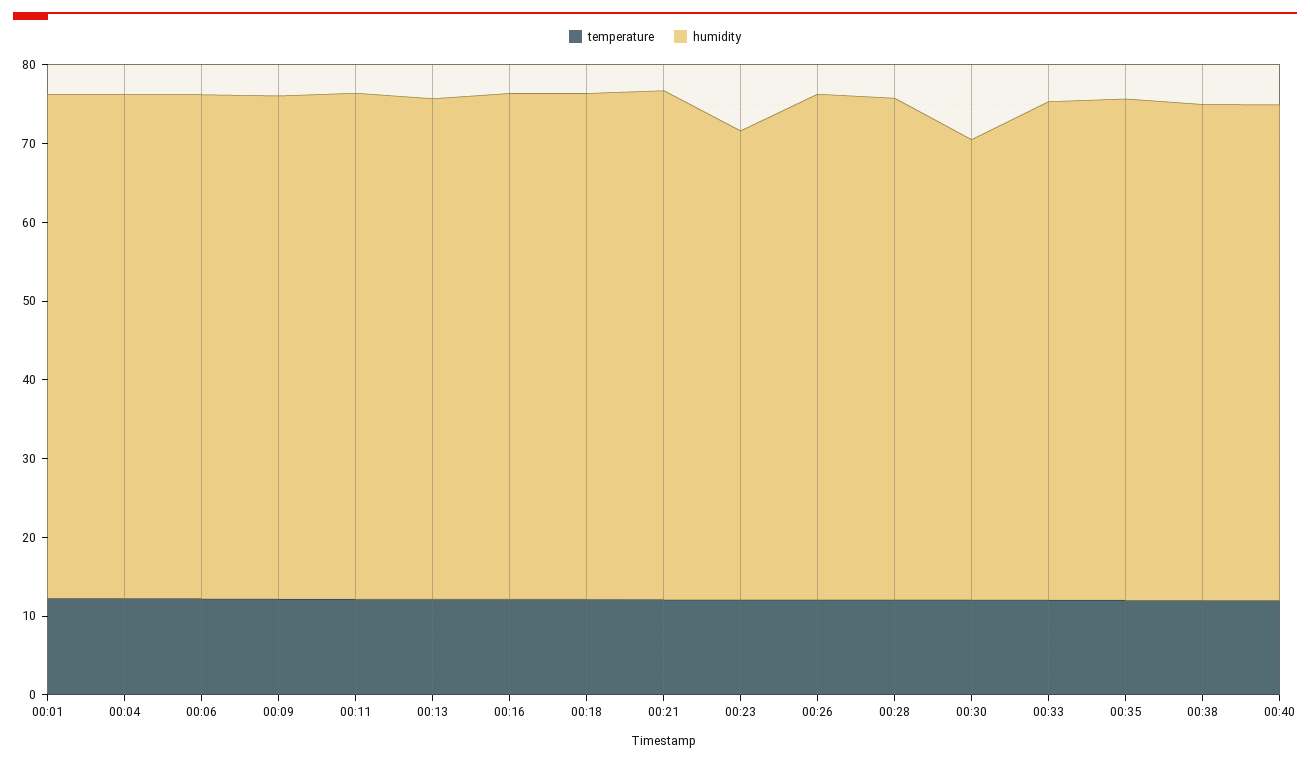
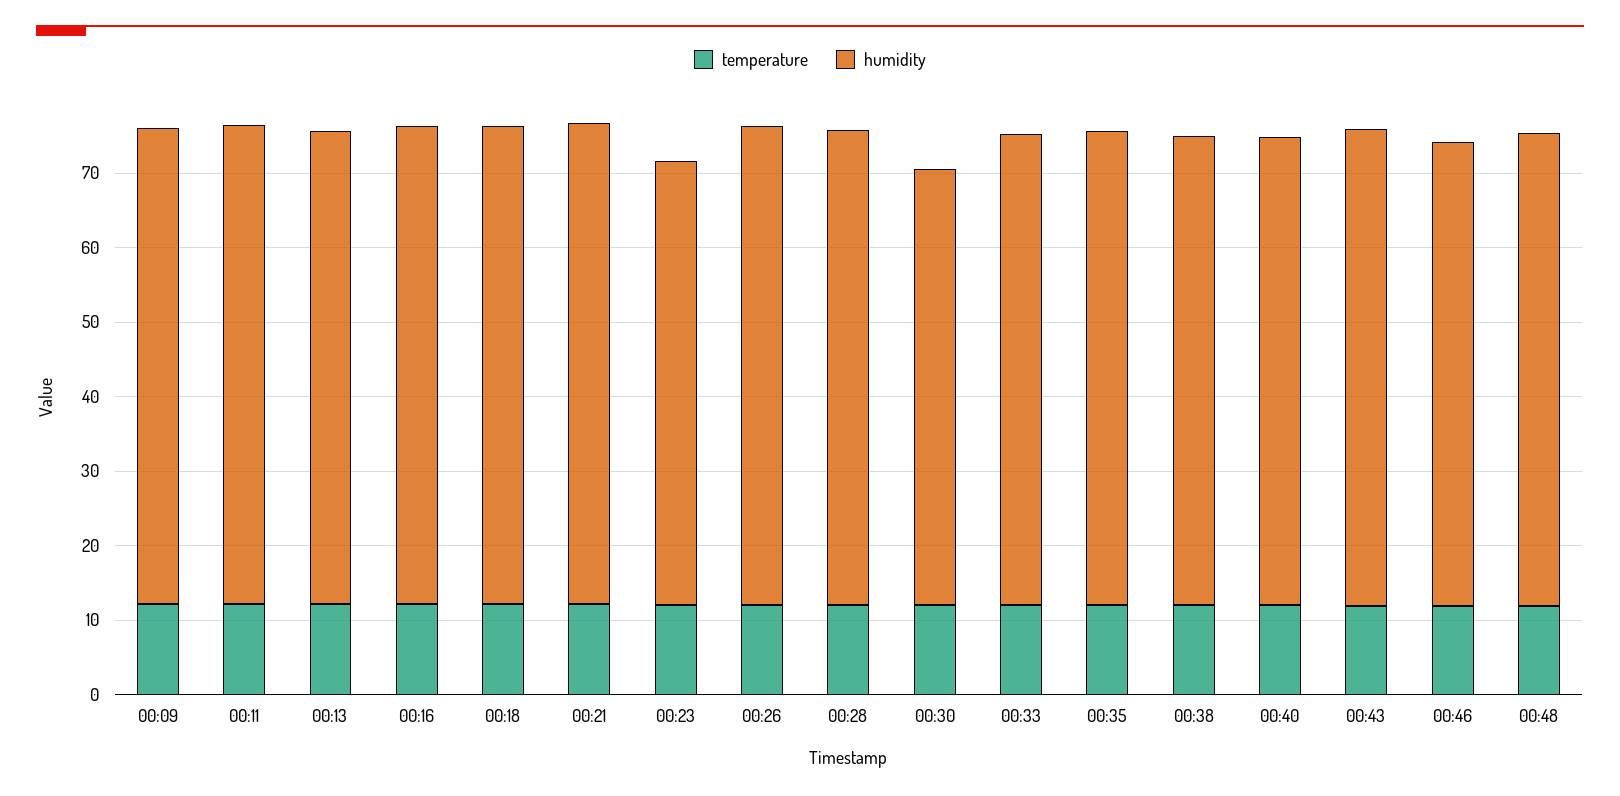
temperature, 00:01: 12 -> none
humidity, 00:01: 64 -> none
temperature, 00:04: 12 -> none
humidity, 00:04: 64 -> none
temperature, 00:06: 12 -> none
humidity, 00:06: 64 -> none
temperature, 00:43: none -> 12
humidity, 00:43: none -> 64
temperature, 00:46: none -> 12
humidity, 00:46: none -> 62
temperature, 00:48: none -> 12
humidity, 00:48: none -> 64

